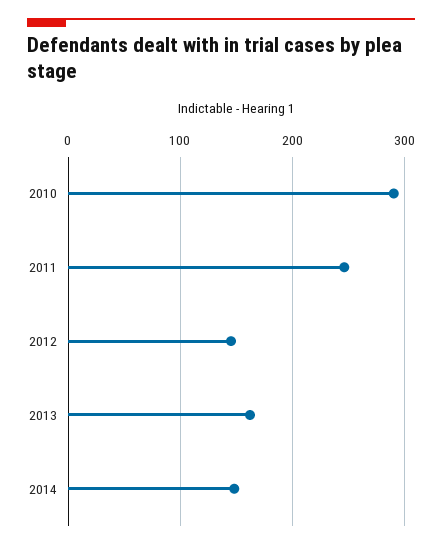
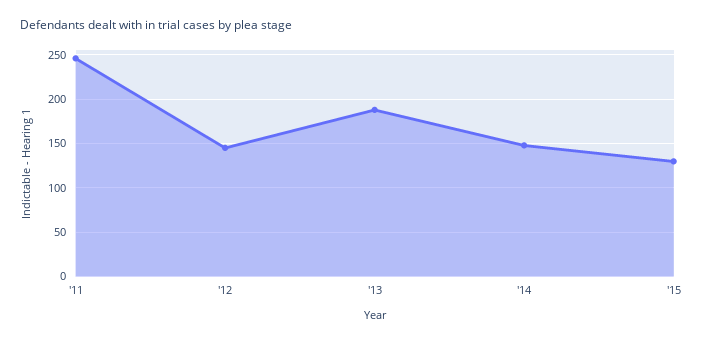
2010: 290 -> none
2013: 160 -> 190
'15: none -> 130

